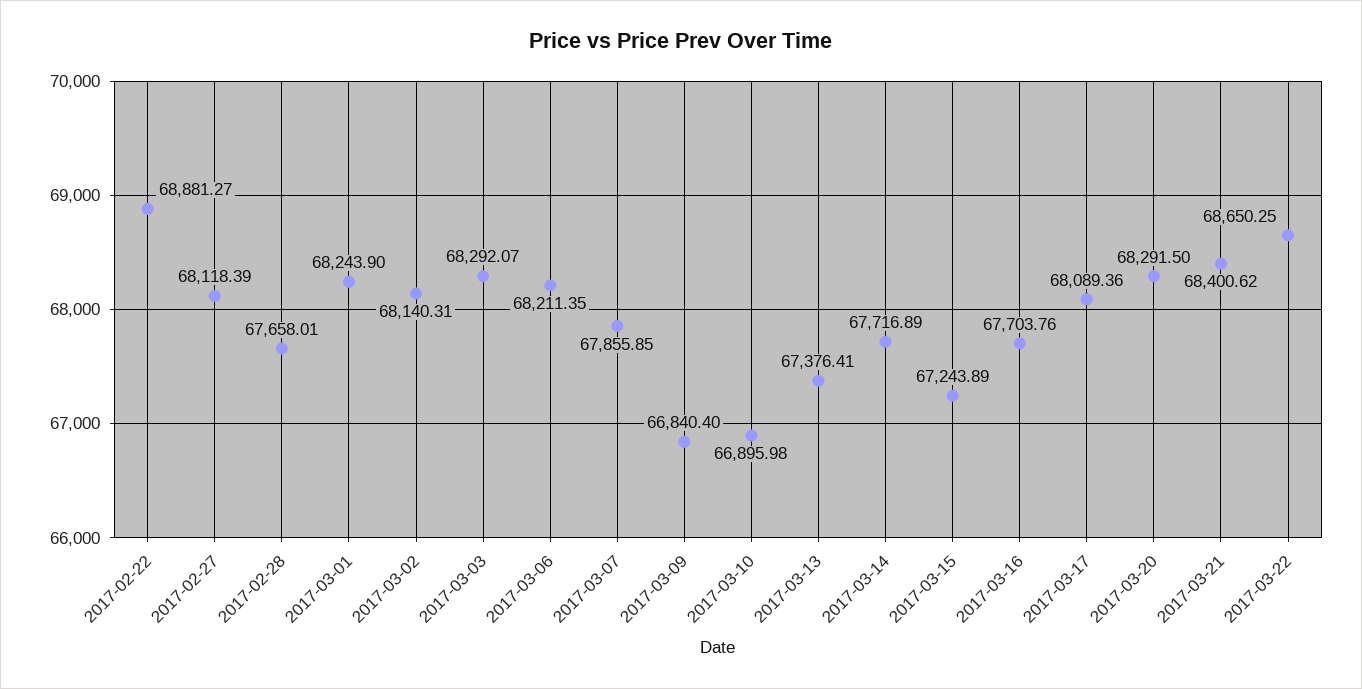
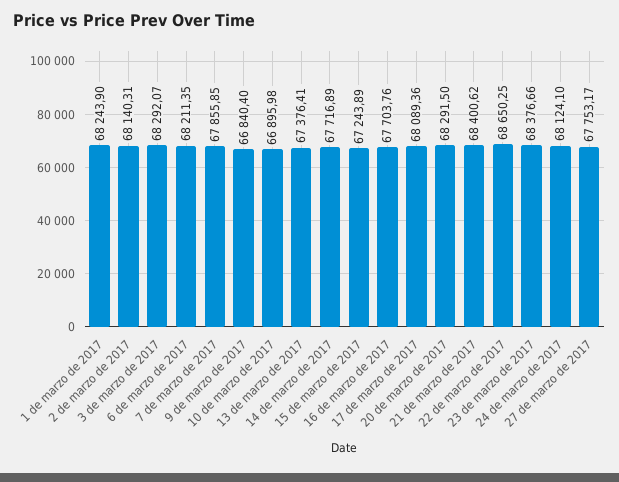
2017-02-22: 68881.27 -> none
2017-02-27: 68118.39 -> none
2017-02-28: 67658.01 -> none
23 de marzo de 2017: none -> 68376.66
24 de marzo de 2017: none -> 68124.1
27 de marzo de 2017: none -> 67753.17

